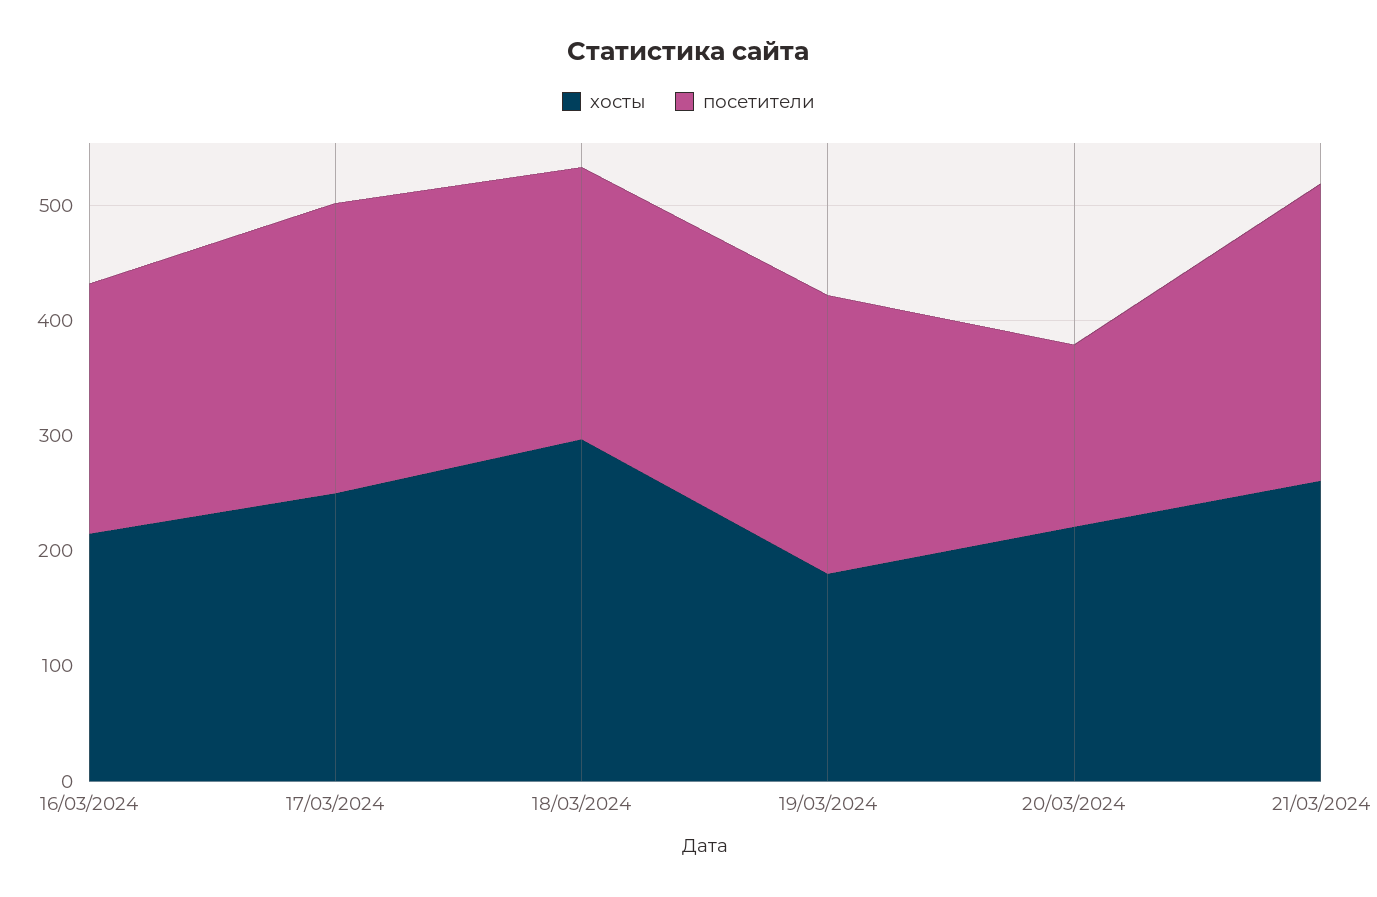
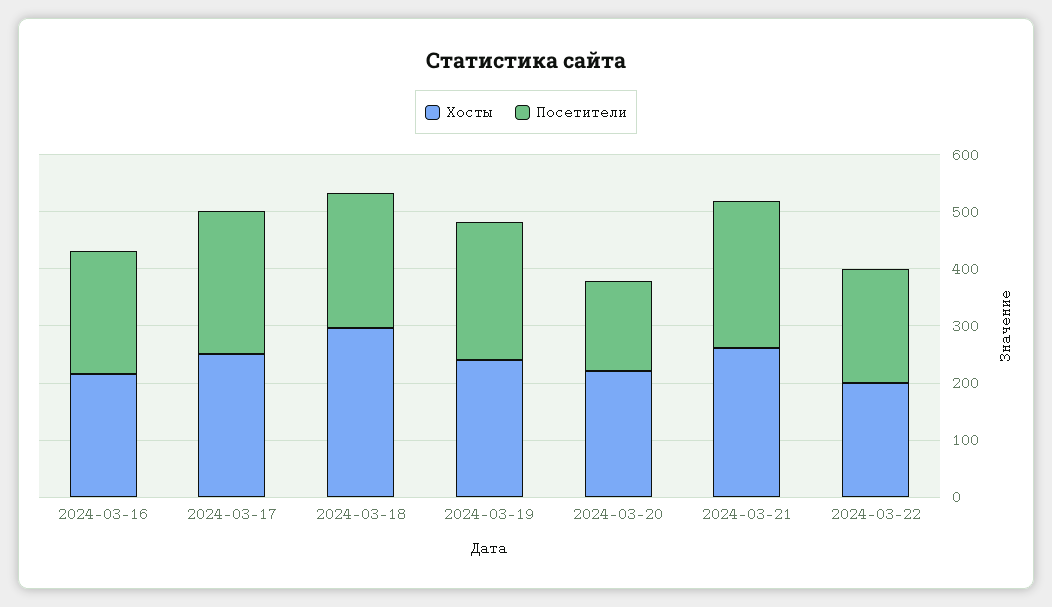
хосты, 19/03/2024: 180 -> 240
хосты, 2024-03-22: none -> 200
посетители, 2024-03-22: none -> 200

